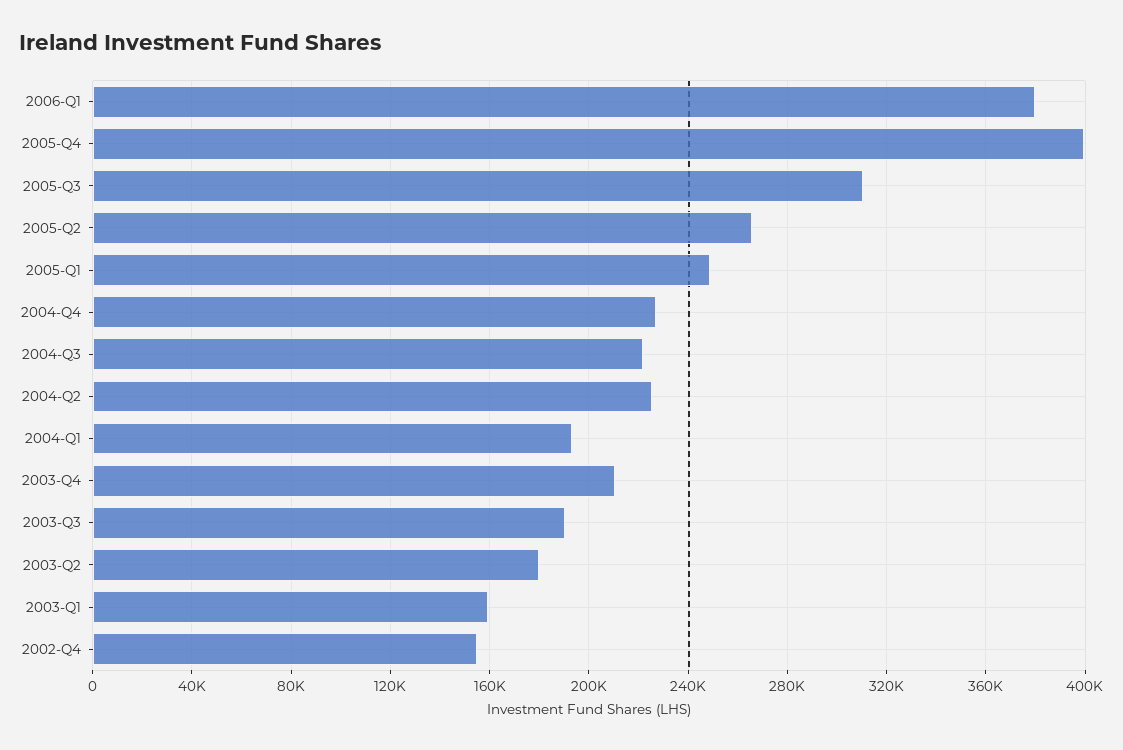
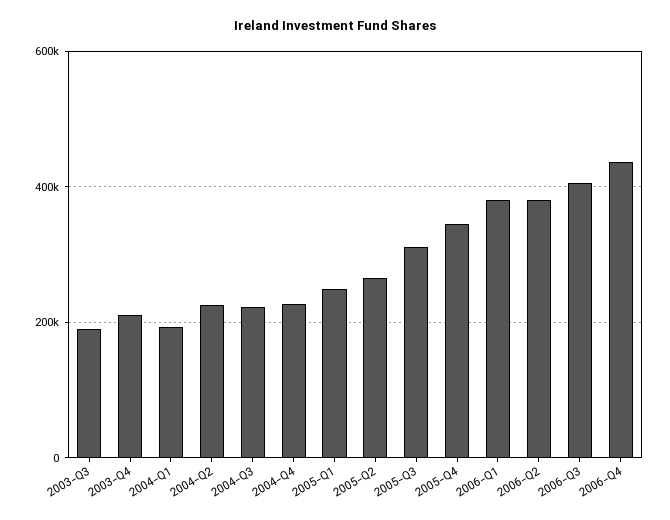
2005-Q4: 400000 -> 340000
2003-Q2: 180000 -> none
2003-Q1: 160000 -> none
2002-Q4: 155000 -> none
2006-Q2: none -> 380000
2006-Q3: none -> 400000
2006-Q4: none -> 440000

